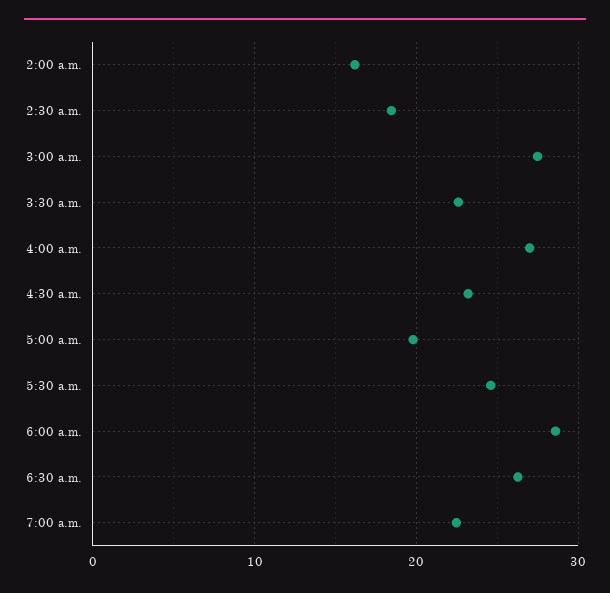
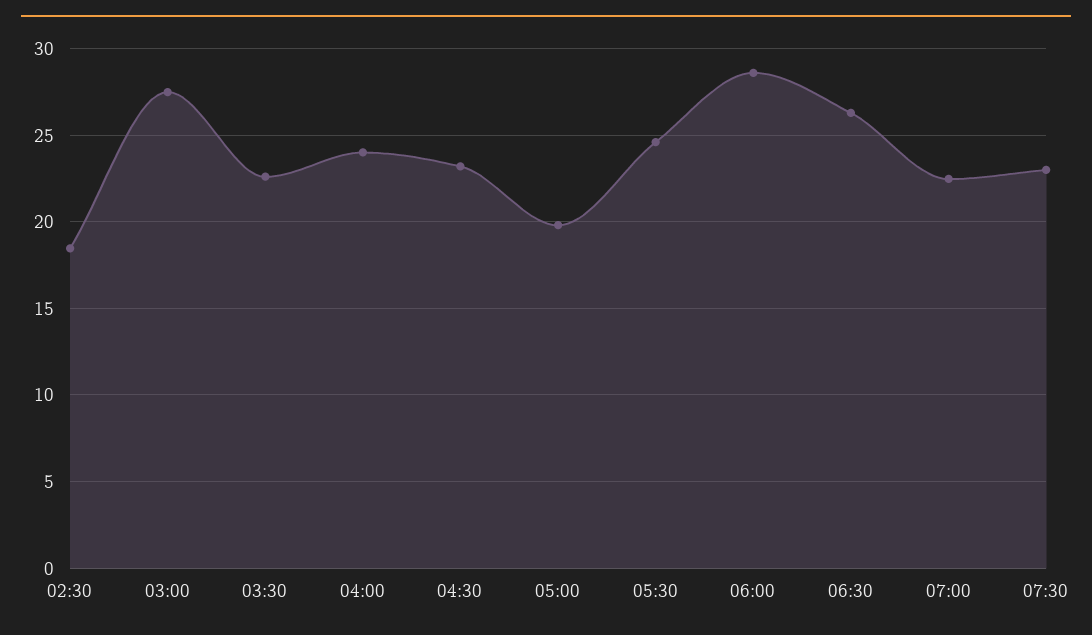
2:00 a.m.: 16 -> none
4:00 a.m.: 27 -> 24
07:30: none -> 23

